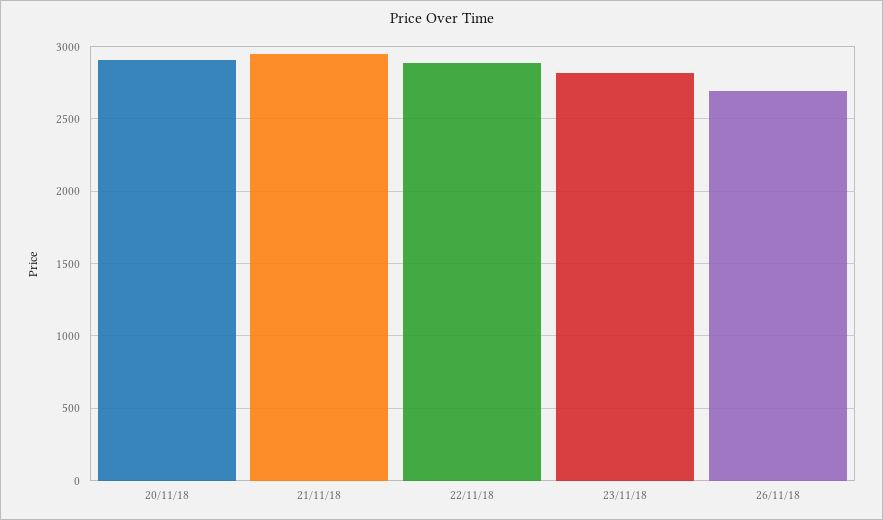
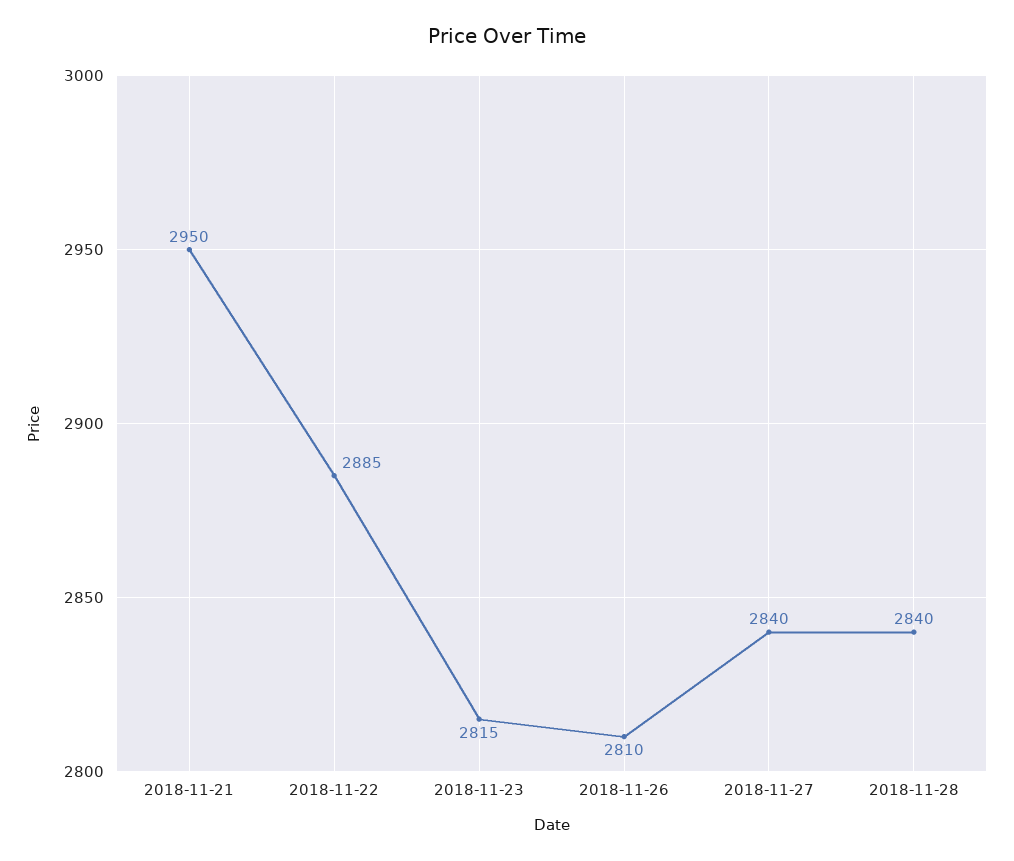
20/11/18: 2900 -> none
26/11/18: 2700 -> 2810
2018-11-27: none -> 2840
2018-11-28: none -> 2840

